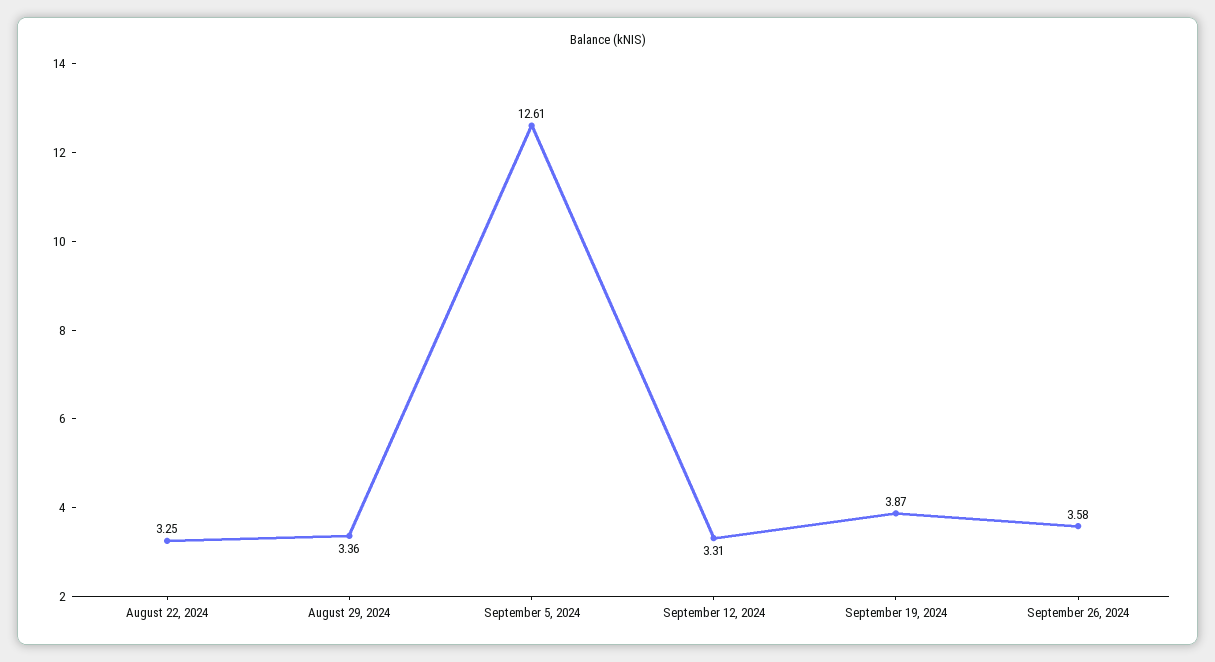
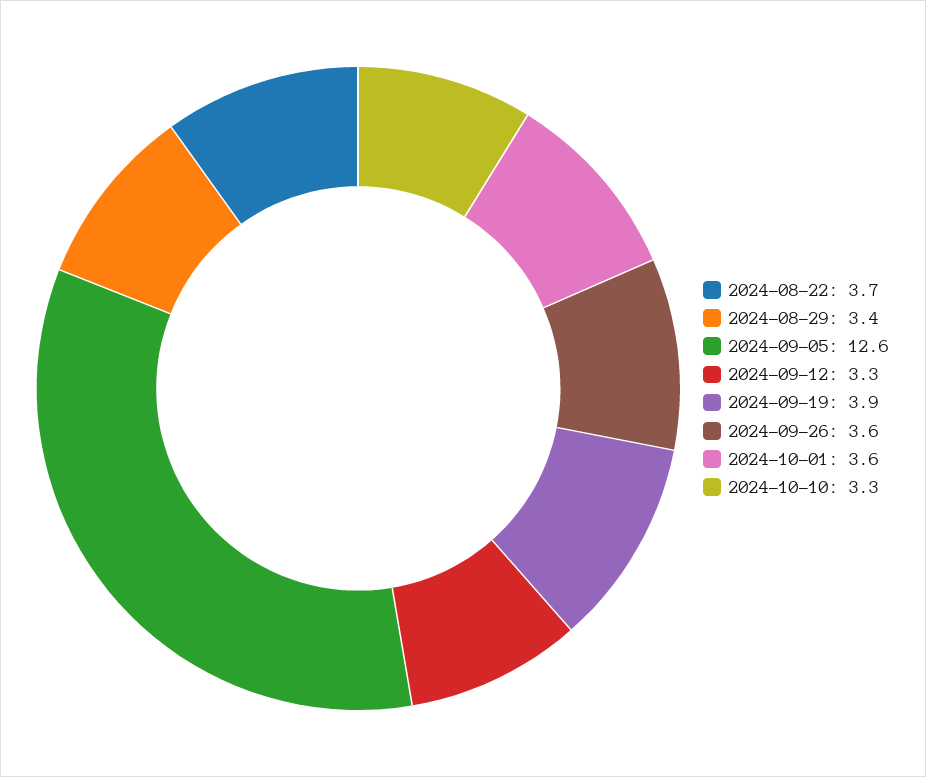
August 22, 2024: 3.25 -> 3.7
2024-10-01: none -> 3.6
2024-10-10: none -> 3.3

